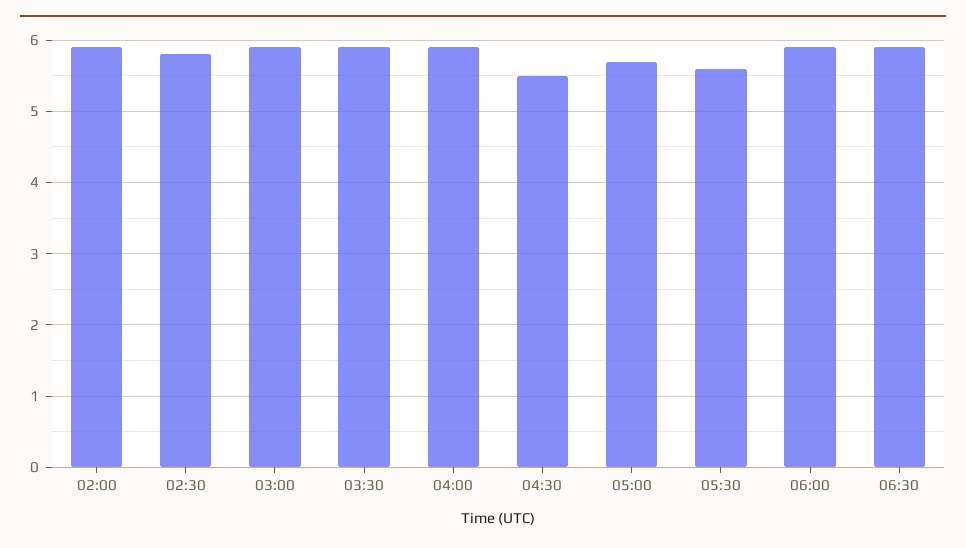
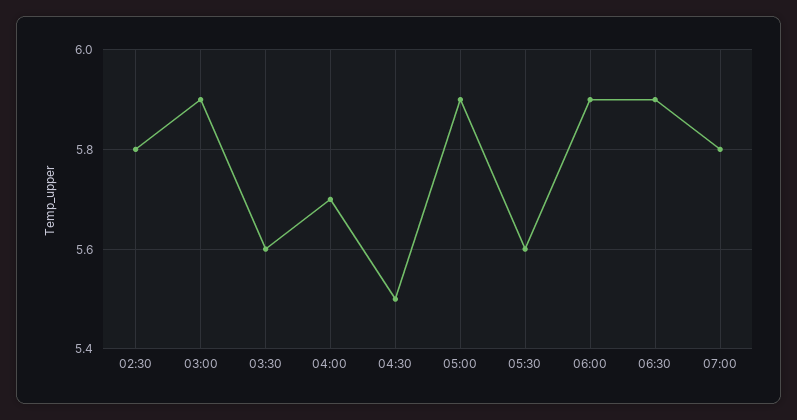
02:00: 5.9 -> none
03:30: 5.9 -> 5.6
04:00: 5.9 -> 5.7
05:00: 5.7 -> 5.9
07:00: none -> 5.8

